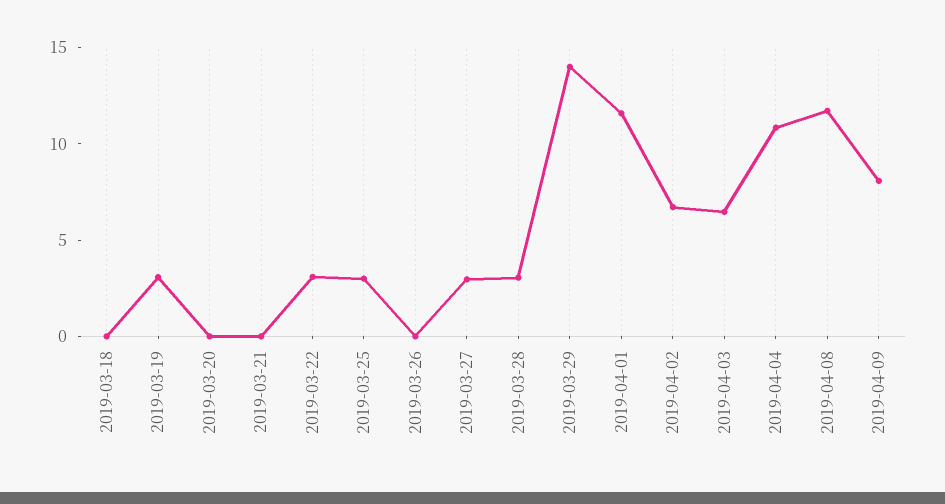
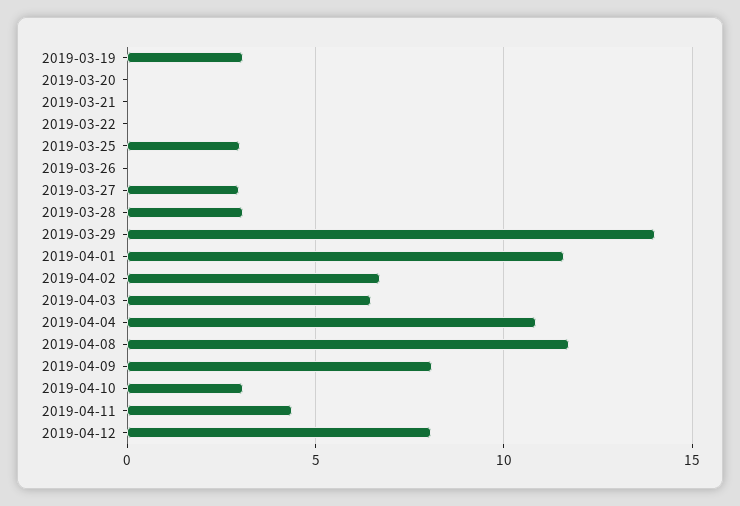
2019-03-18: 0 -> none
2019-03-22: 3 -> 0
2019-04-10: none -> 3
2019-04-11: none -> 4.5
2019-04-12: none -> 8

